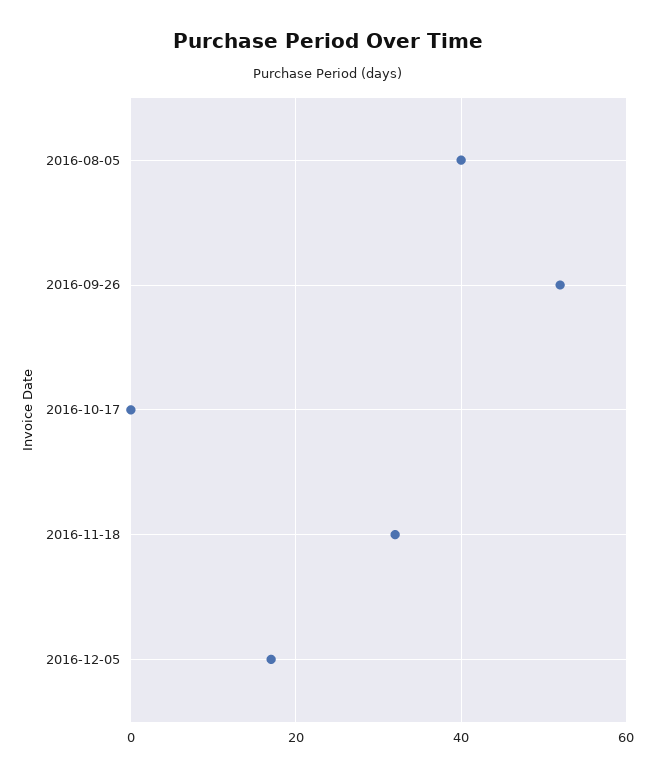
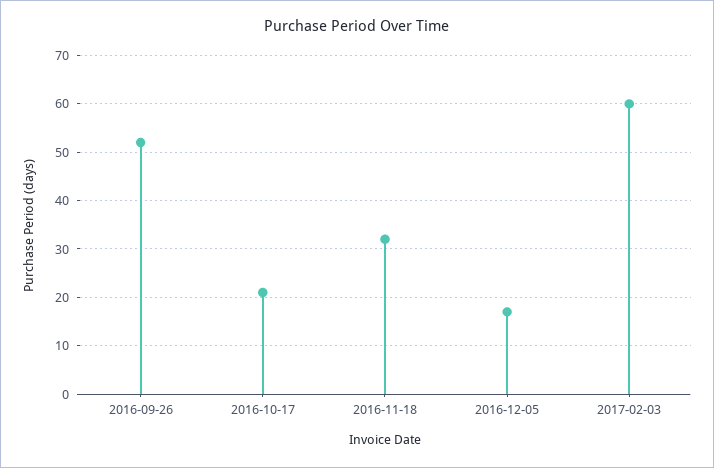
2016-08-05: 40 -> none
2016-10-17: 0 -> 20
2017-02-03: none -> 60

